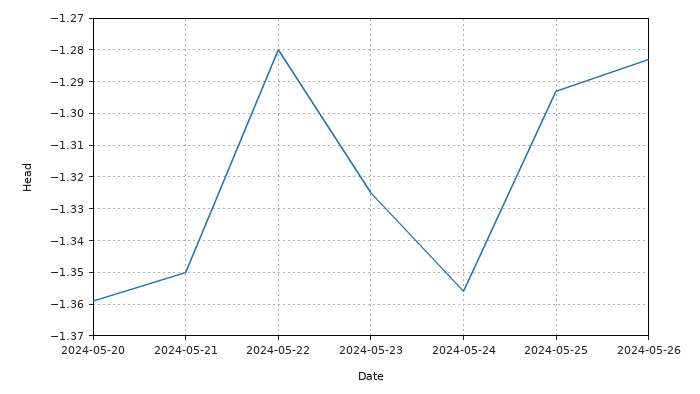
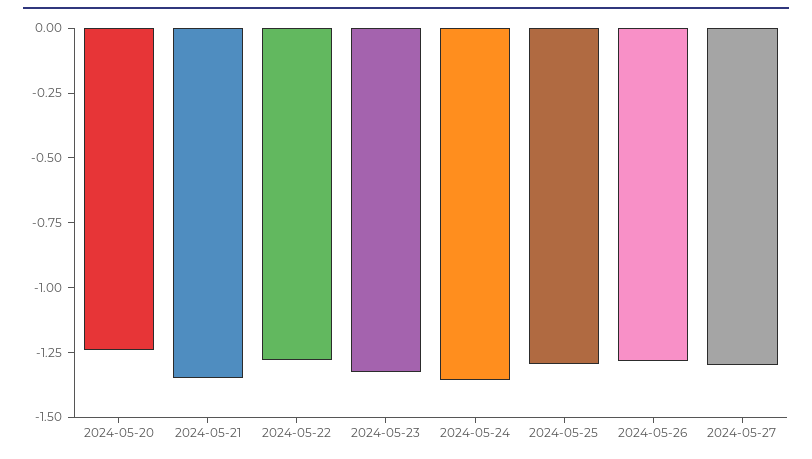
2024-05-20: -1.36 -> -1.25
2024-05-27: none -> -1.3

